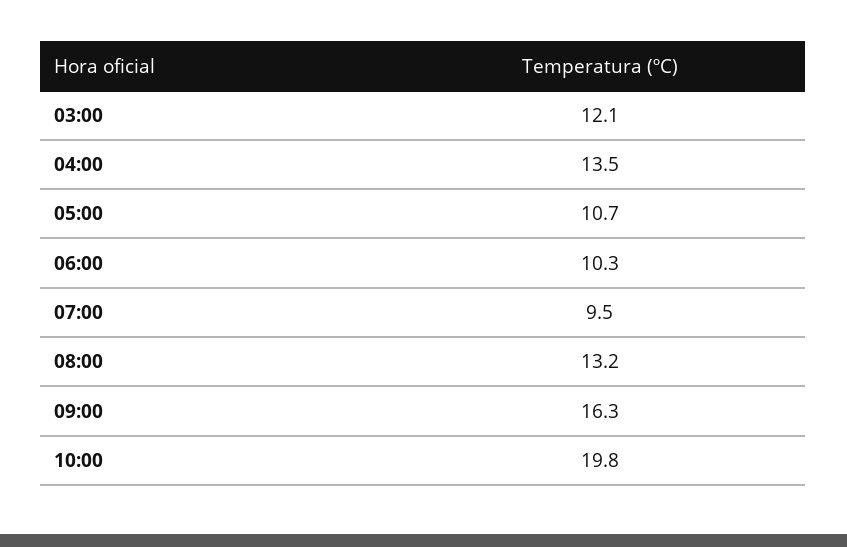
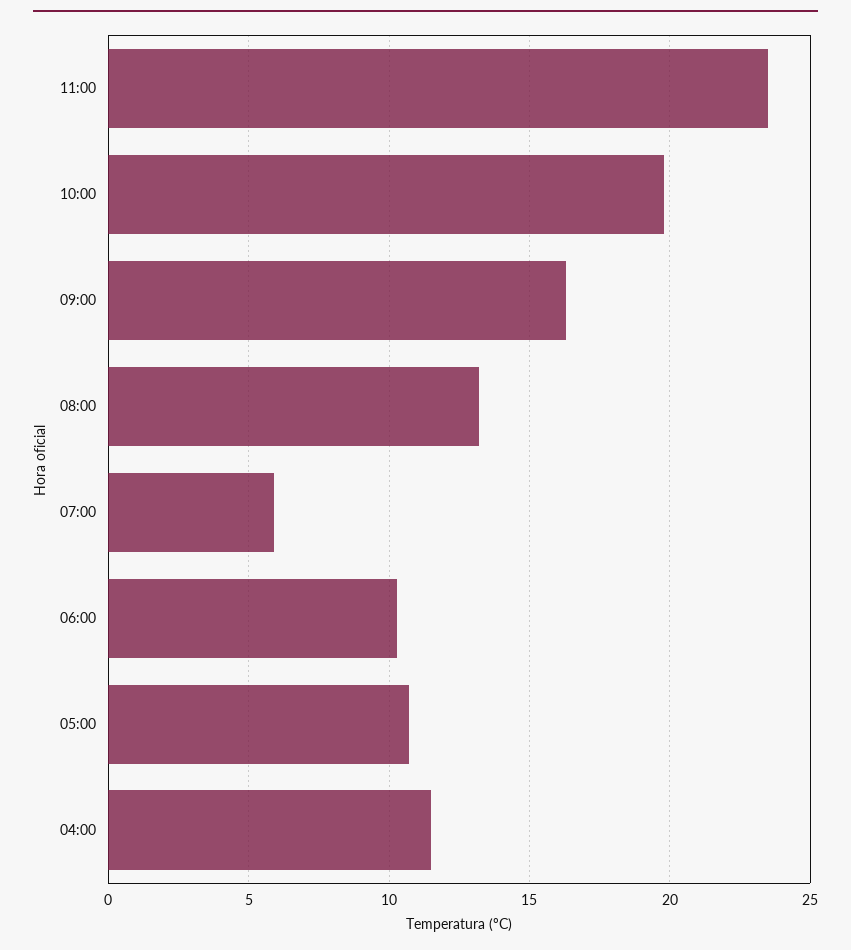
03:00: 12.1 -> none
04:00: 13.5 -> 11.5
07:00: 9.5 -> 6
11:00: none -> 23.5

